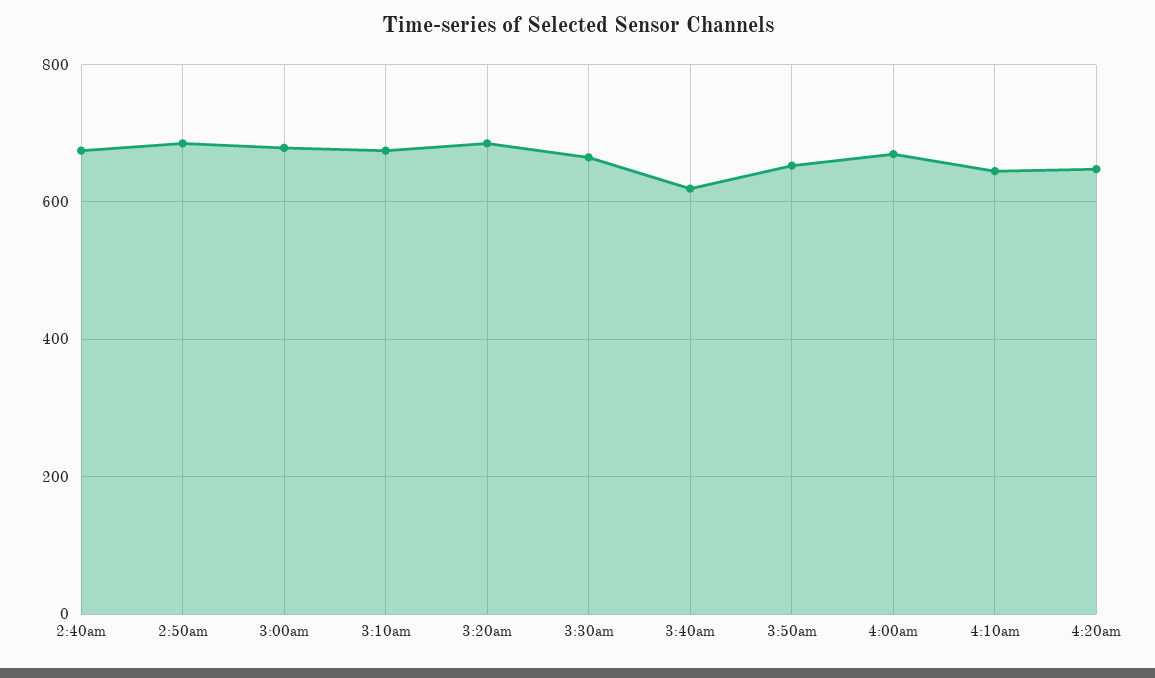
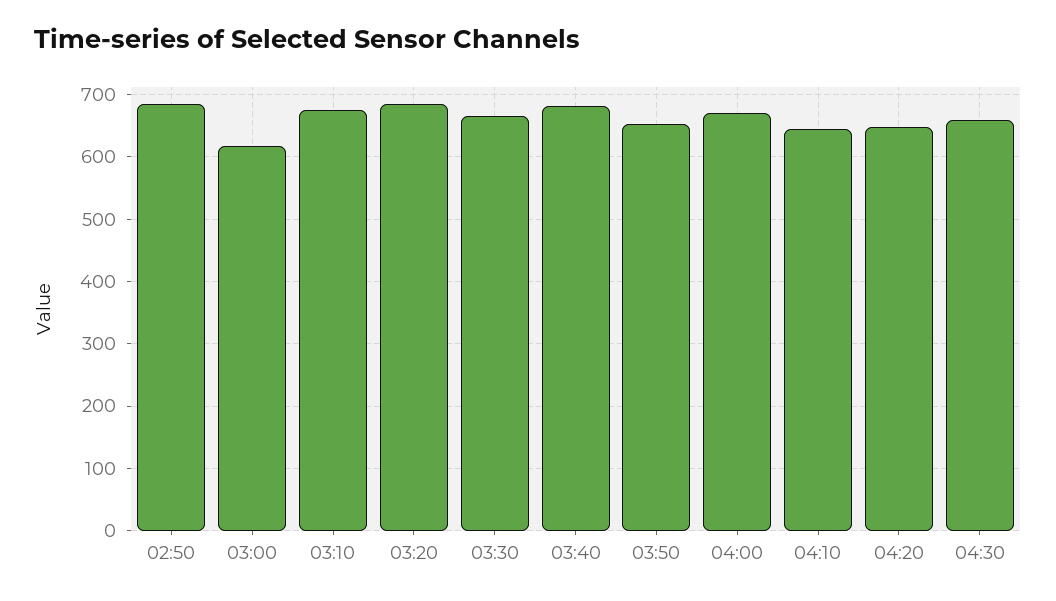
2:40am: 680 -> none
3:00am: 680 -> 620
3:40am: 620 -> 680
04:30: none -> 660

